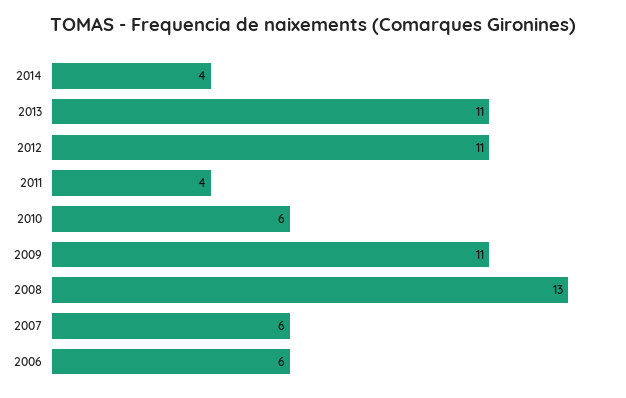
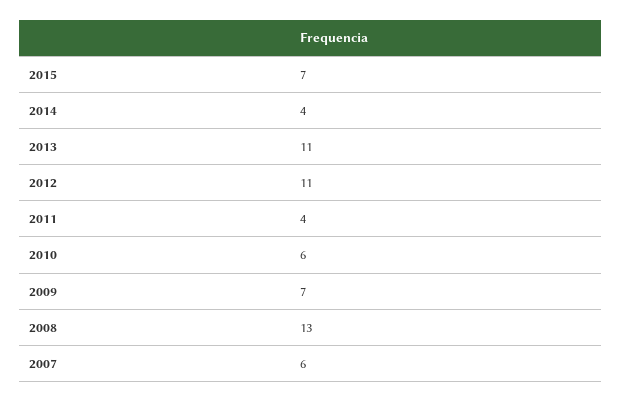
2009: 11 -> 7
2006: 6 -> none
2015: none -> 7

